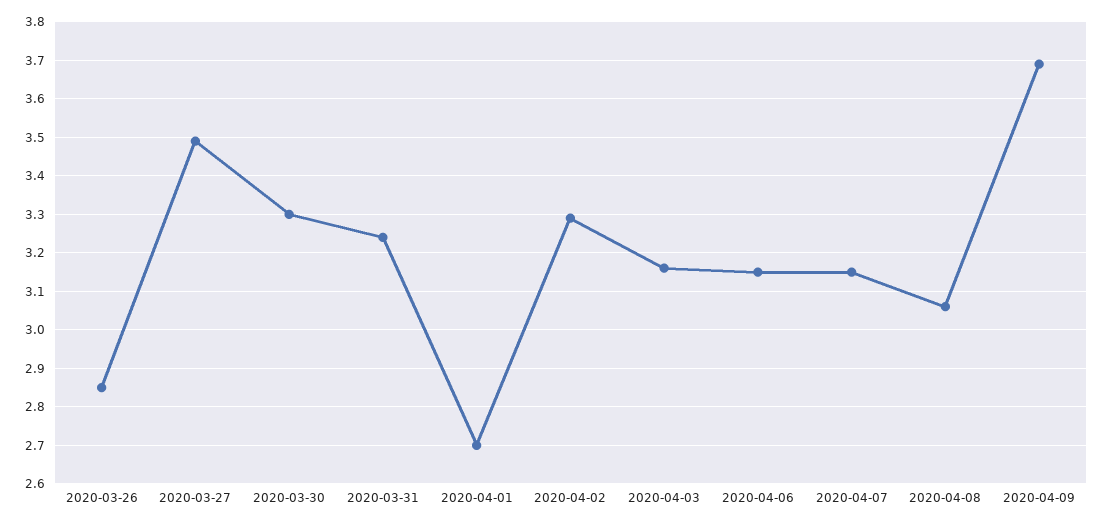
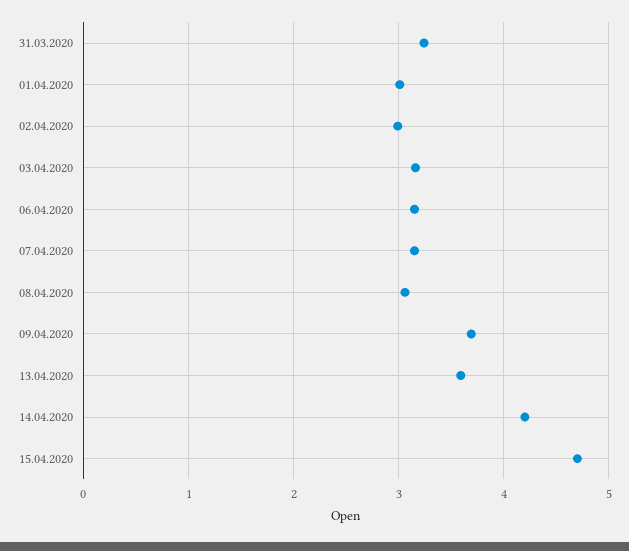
2020-03-26: 2.85 -> none
2020-03-27: 3.5 -> none
2020-03-30: 3.3 -> none
2020-04-01: 2.7 -> 3
2020-04-02: 3.3 -> 3
13.04.2020: none -> 3.6
14.04.2020: none -> 4.2
15.04.2020: none -> 4.7

